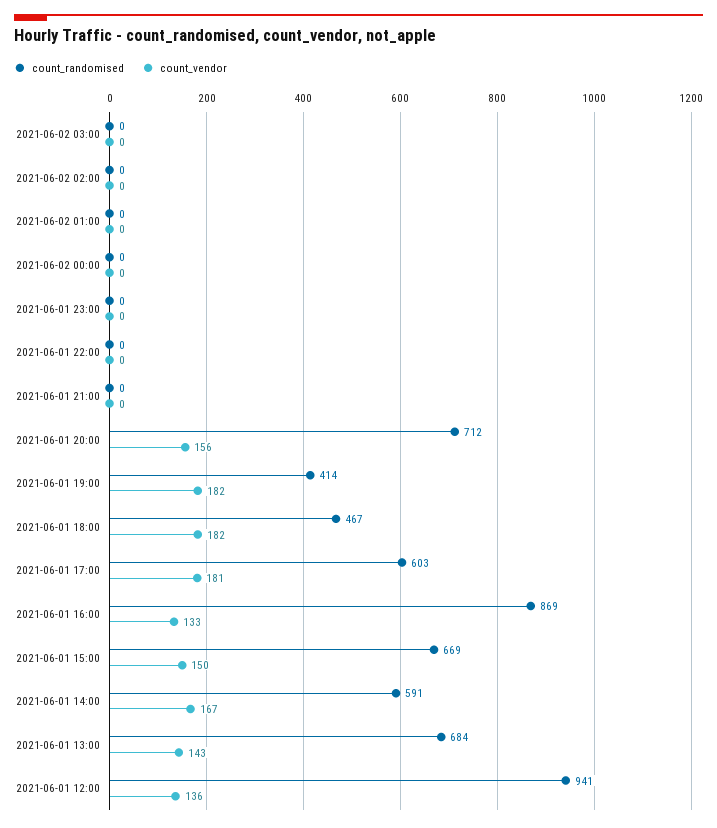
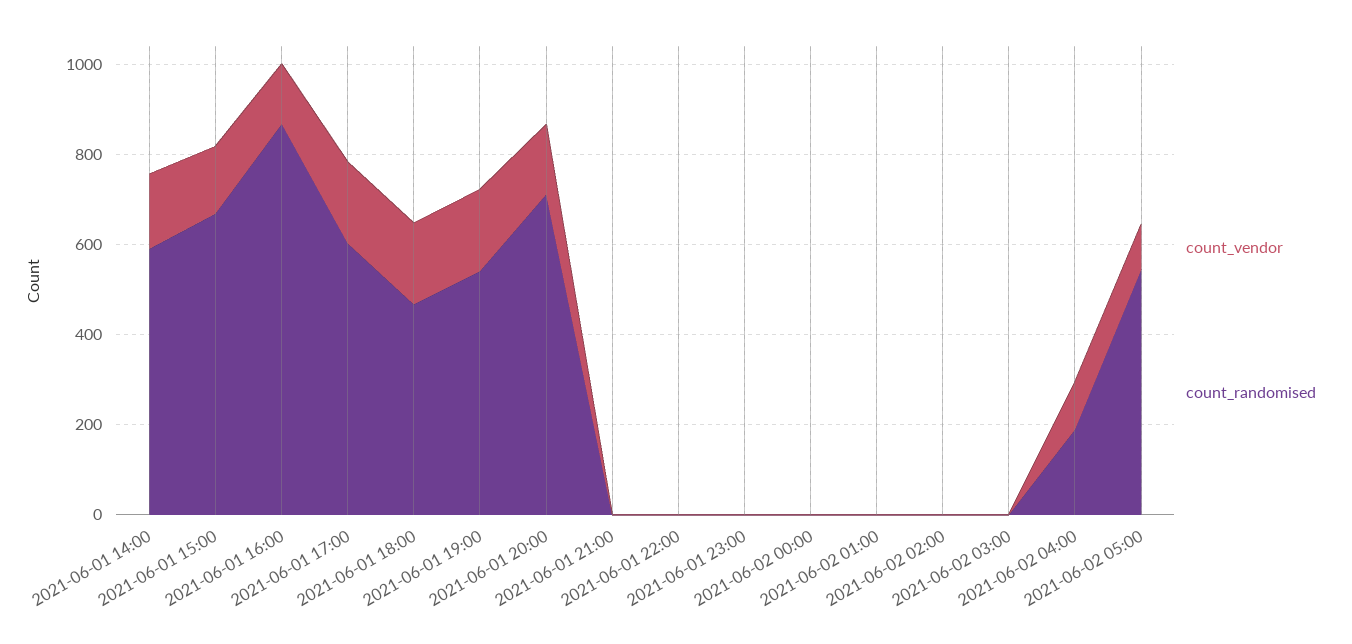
count_randomised, 2021-06-01 19:00: 414 -> 550
count_randomised, 2021-06-01 13:00: 684 -> none
count_vendor, 2021-06-01 13:00: 143 -> none
count_randomised, 2021-06-01 12:00: 941 -> none
count_vendor, 2021-06-01 12:00: 136 -> none
count_vendor, 2021-06-02 04:00: none -> 100
count_randomised, 2021-06-02 04:00: none -> 200
count_vendor, 2021-06-02 05:00: none -> 100
count_randomised, 2021-06-02 05:00: none -> 550

